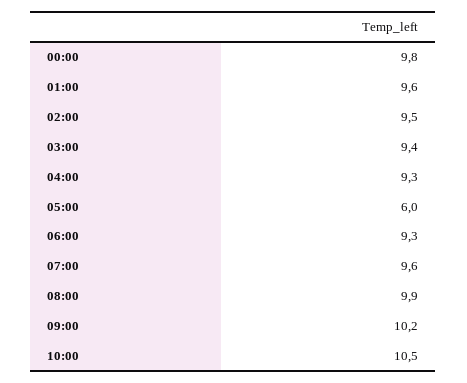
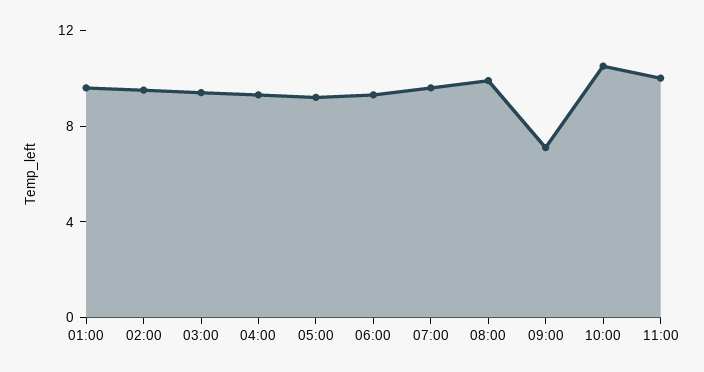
00:00: 9.8 -> none
05:00: 6 -> 9
09:00: 10.2 -> 7
11:00: none -> 10

